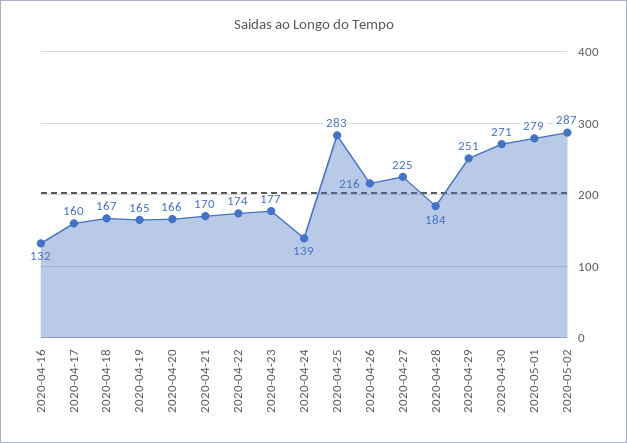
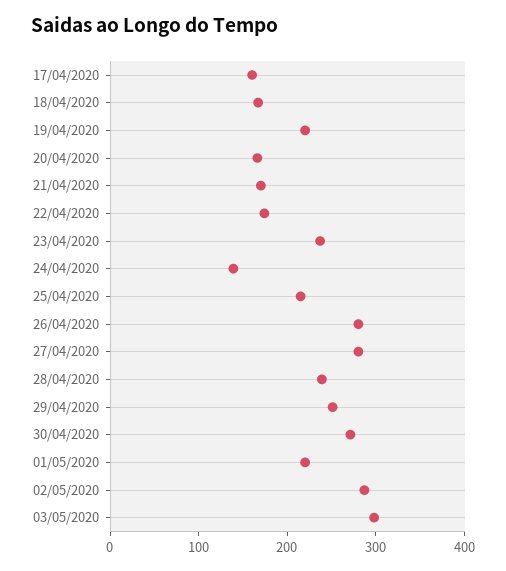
2020-04-16: 132 -> none
2020-04-19: 165 -> 220
2020-04-23: 177 -> 240
2020-04-25: 283 -> 220
2020-04-26: 216 -> 280
2020-04-27: 225 -> 280
2020-04-28: 184 -> 240
2020-05-01: 279 -> 220
03/05/2020: none -> 300

